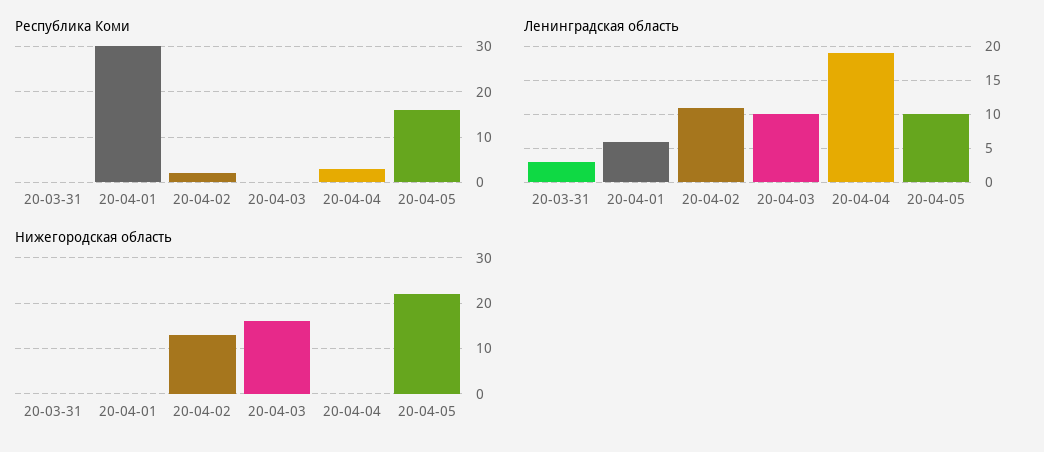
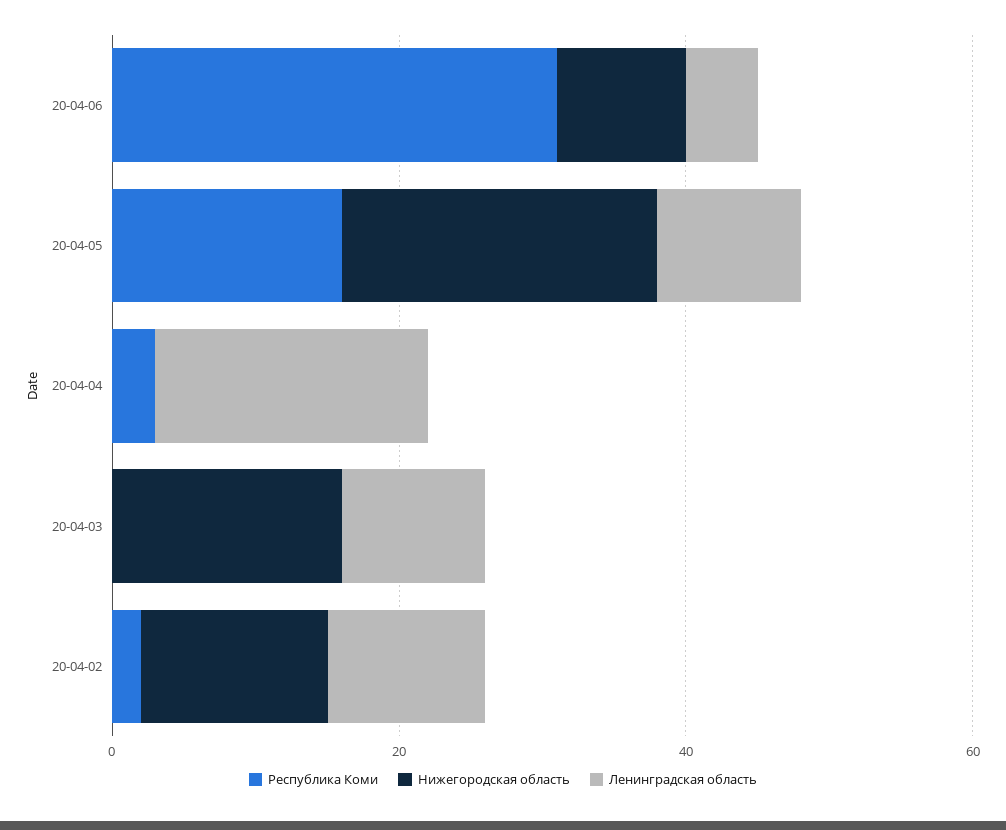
Республика Коми, 20-03-31: 0 -> none
Республика Коми, 20-04-01: 30 -> none
Ленинградская область, 20-03-31: 3 -> none
Ленинградская область, 20-04-01: 6 -> none
Нижегородская область, 20-03-31: 0 -> none
Нижегородская область, 20-04-01: 0 -> none
Республика Коми, 20-04-06: none -> 30
Нижегородская область, 20-04-06: none -> 10
Ленинградская область, 20-04-06: none -> 5

